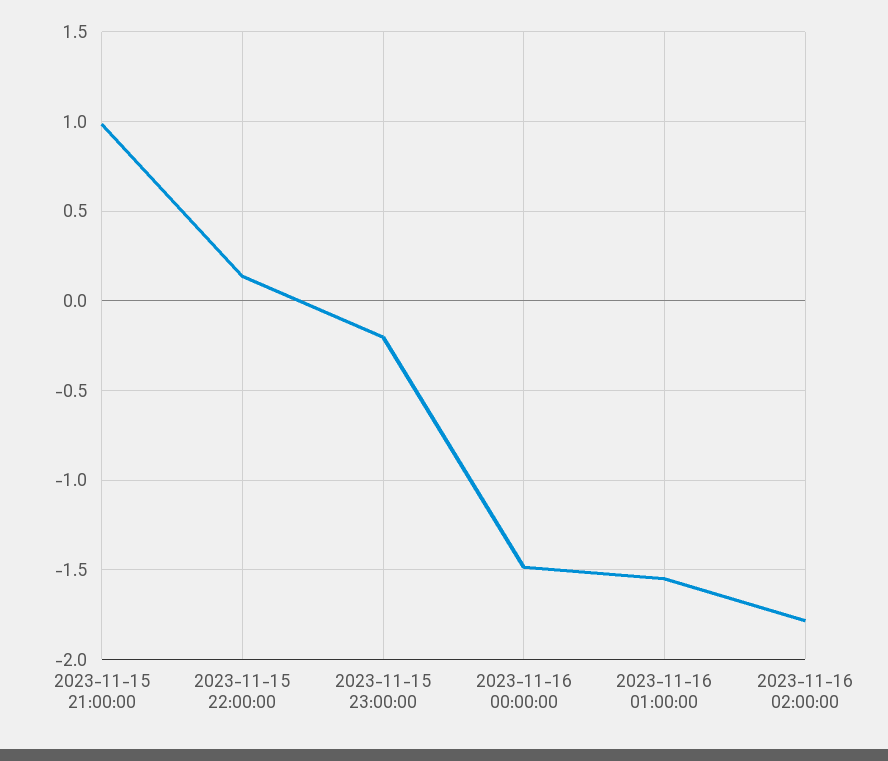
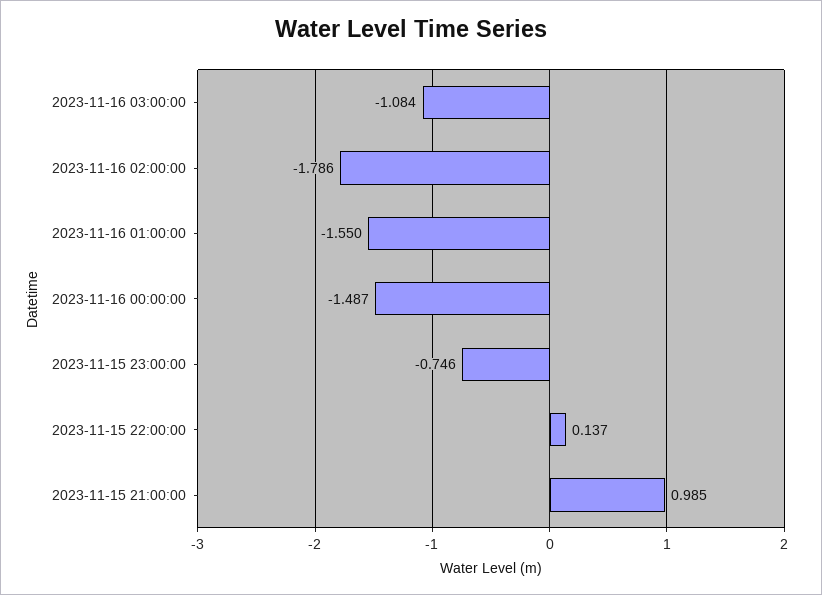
2023-11-15 23:00:00: -0.2 -> -0.746
2023-11-16 03:00:00: none -> -1.084

